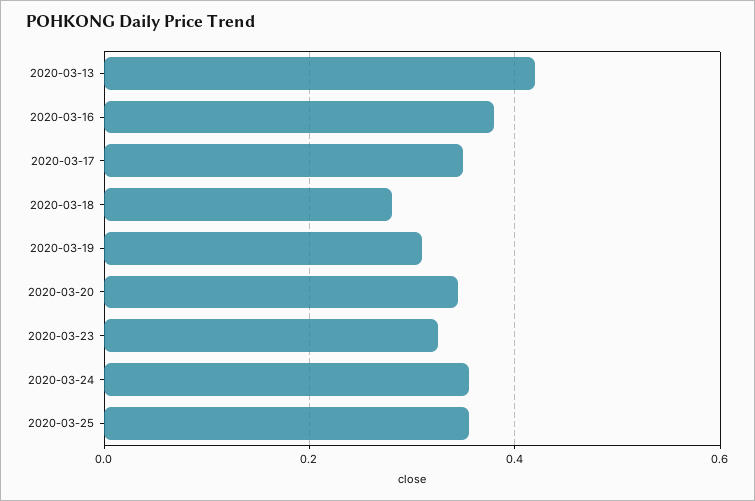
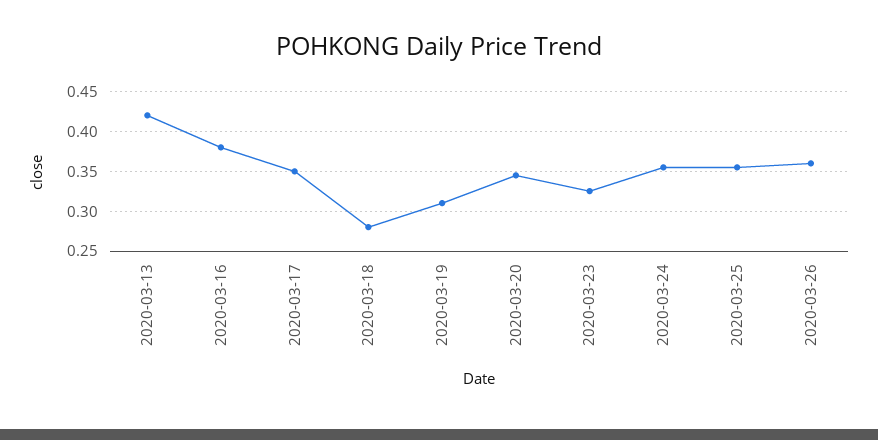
2020-03-26: none -> 0.36

